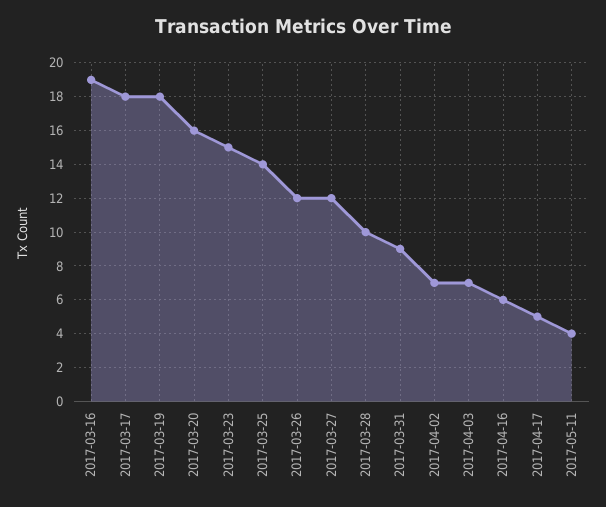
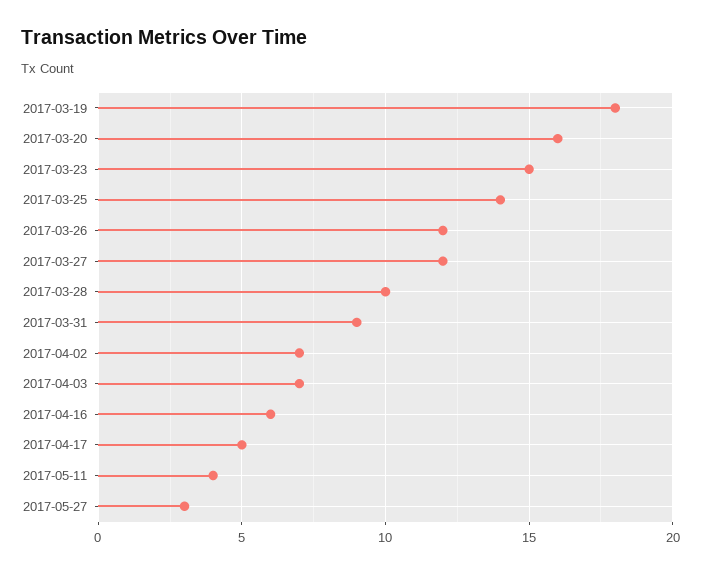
2017-03-16: 19 -> none
2017-03-17: 18 -> none
2017-05-27: none -> 3

